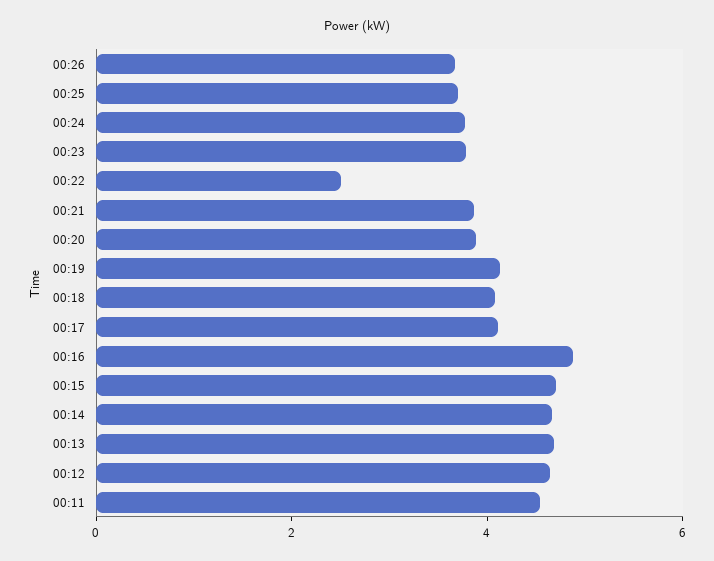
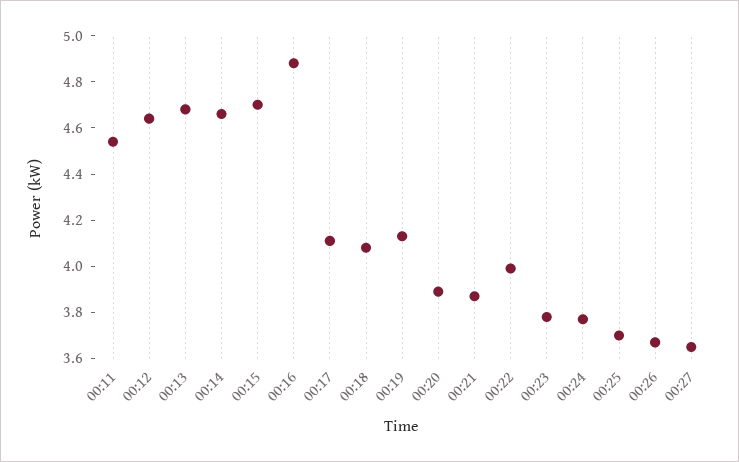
00:22: 2.5 -> 4
00:27: none -> 3.65

